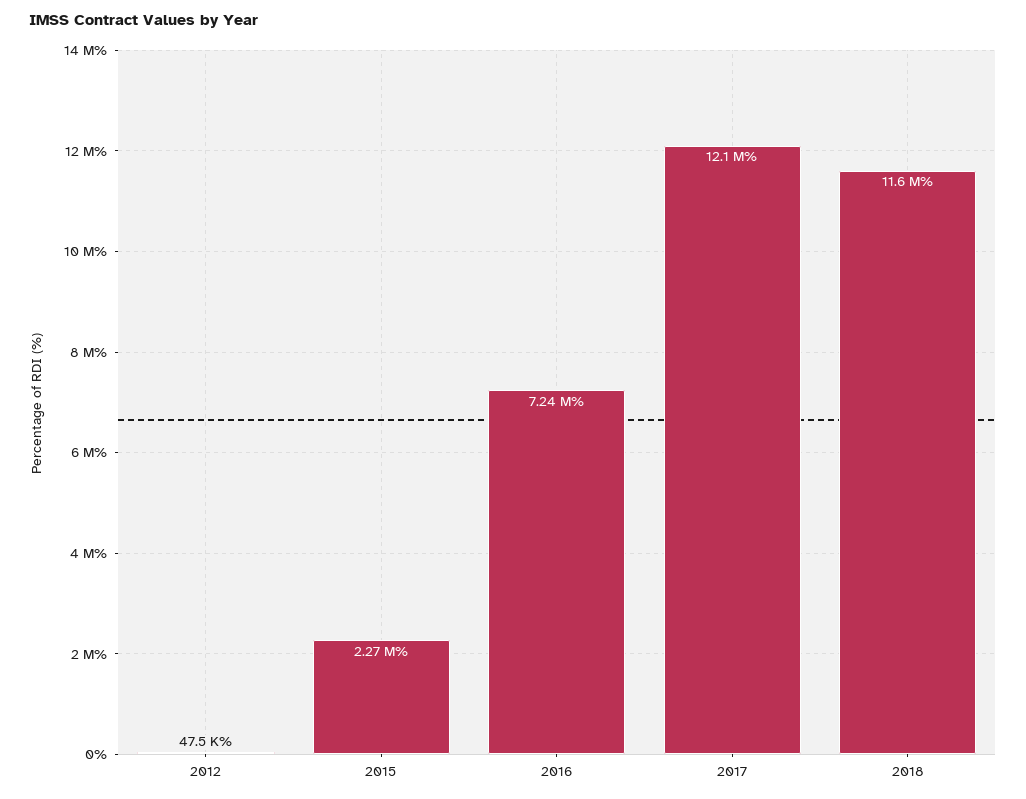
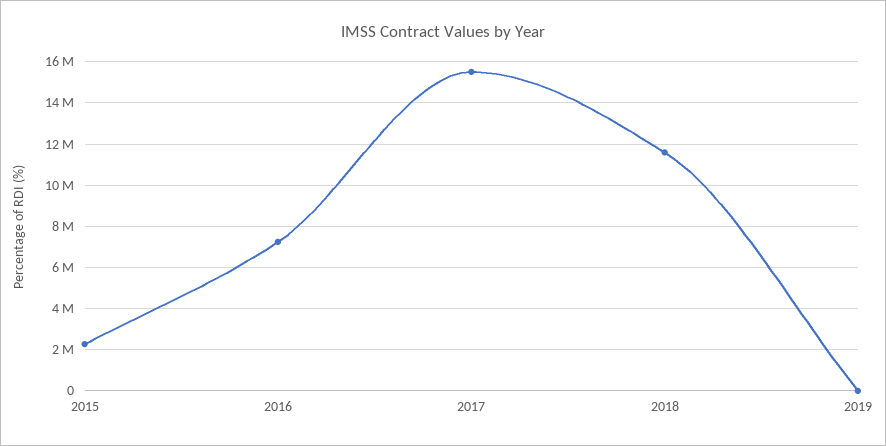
2012: 47500 -> none
2017: 12100000 -> 15500000
2019: none -> 0

